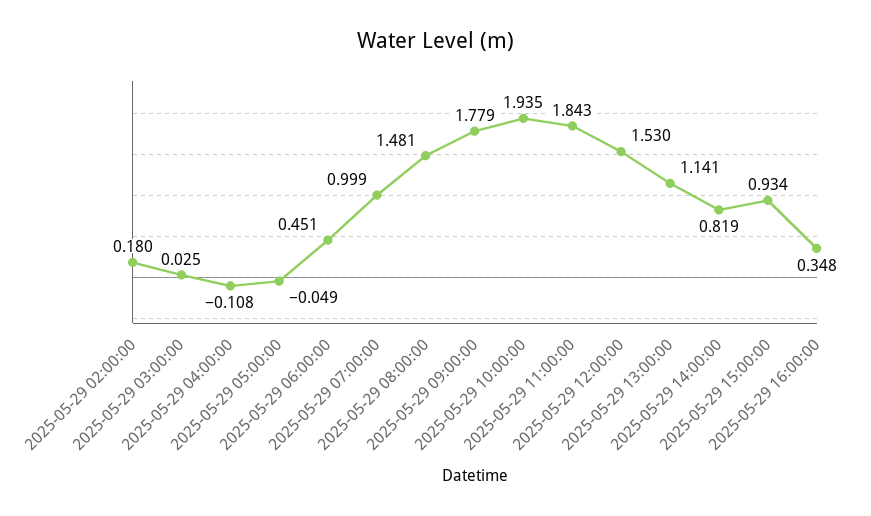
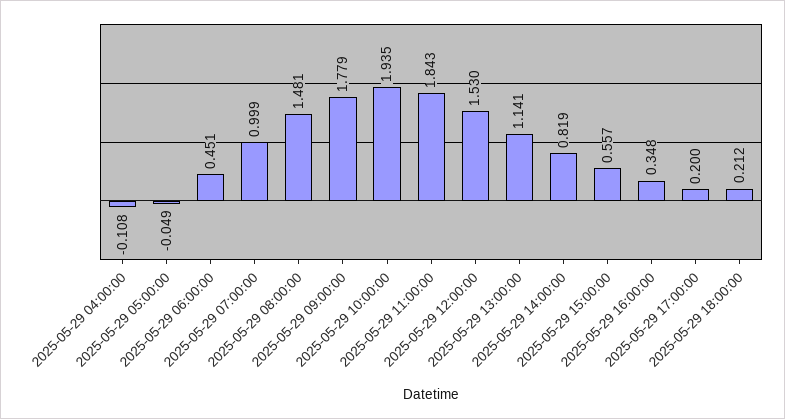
2025-05-29 02:00:00: 0.18 -> none
2025-05-29 03:00:00: 0.025 -> none
2025-05-29 15:00:00: 0.934 -> 0.557
2025-05-29 17:00:00: none -> 0.2
2025-05-29 18:00:00: none -> 0.212

